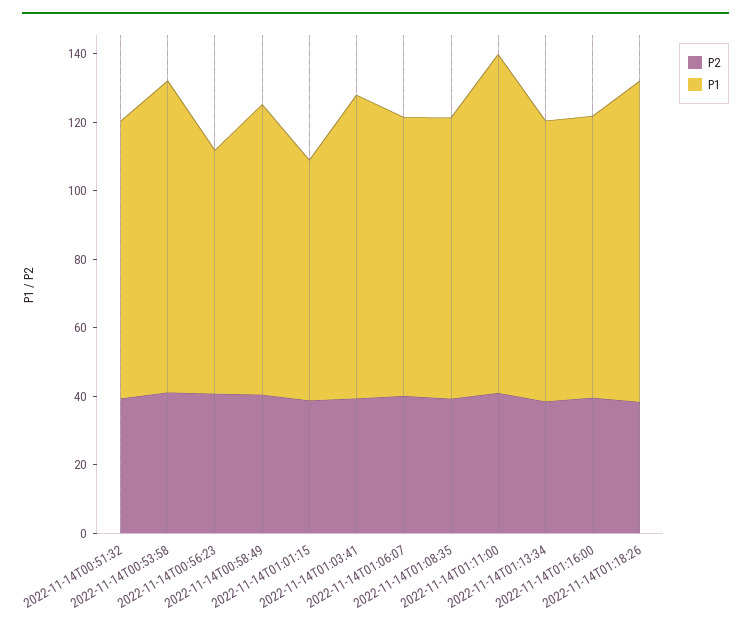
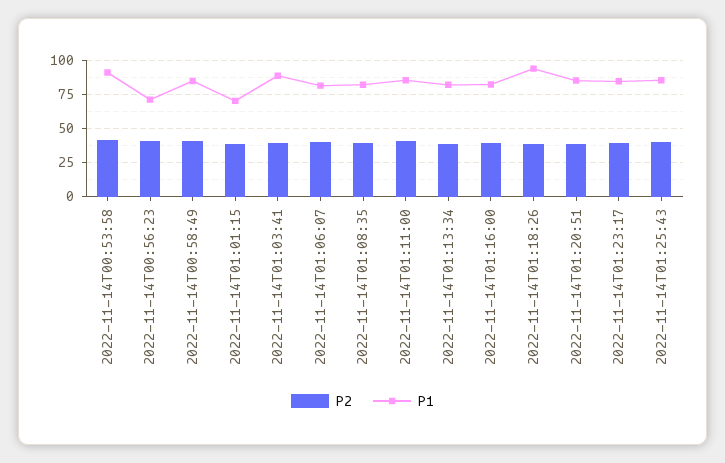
P2, 2022-11-14T00:51:32: 40 -> none
P1, 2022-11-14T00:51:32: 80 -> none
P1, 2022-11-14T01:11:00: 100 -> 85
P2, 2022-11-14T01:20:51: none -> 40
P1, 2022-11-14T01:20:51: none -> 85
P2, 2022-11-14T01:23:17: none -> 40
P1, 2022-11-14T01:23:17: none -> 85
P2, 2022-11-14T01:25:43: none -> 40
P1, 2022-11-14T01:25:43: none -> 85

